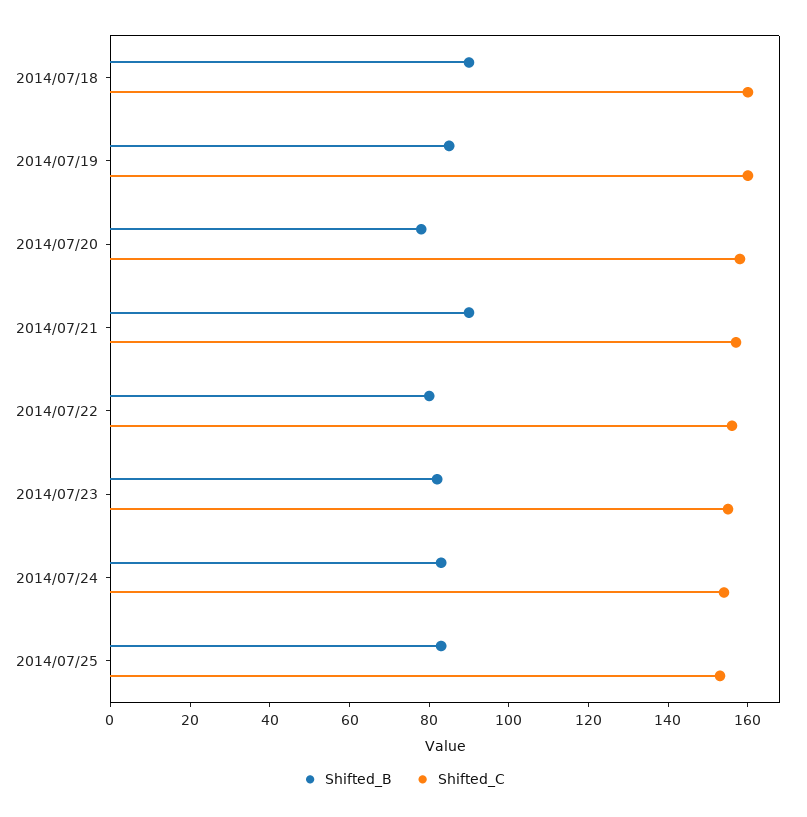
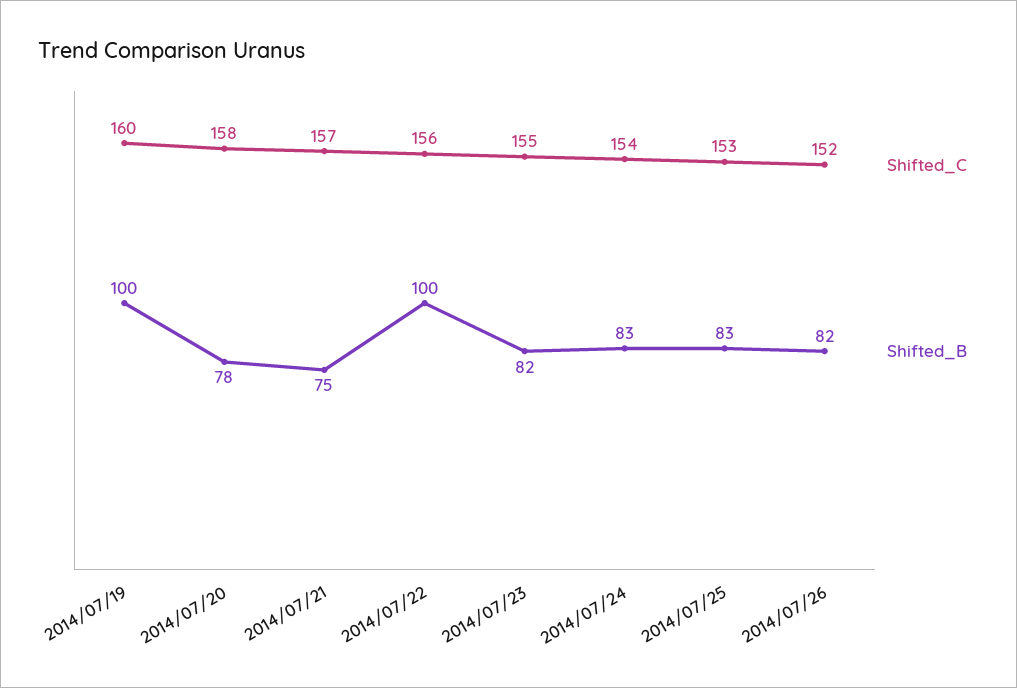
Shifted_B, 2014/07/18: 90 -> none
Shifted_C, 2014/07/18: 160 -> none
Shifted_B, 2014/07/19: 85 -> 100
Shifted_B, 2014/07/21: 90 -> 75
Shifted_B, 2014/07/22: 80 -> 100
Shifted_C, 2014/07/26: none -> 152
Shifted_B, 2014/07/26: none -> 82

